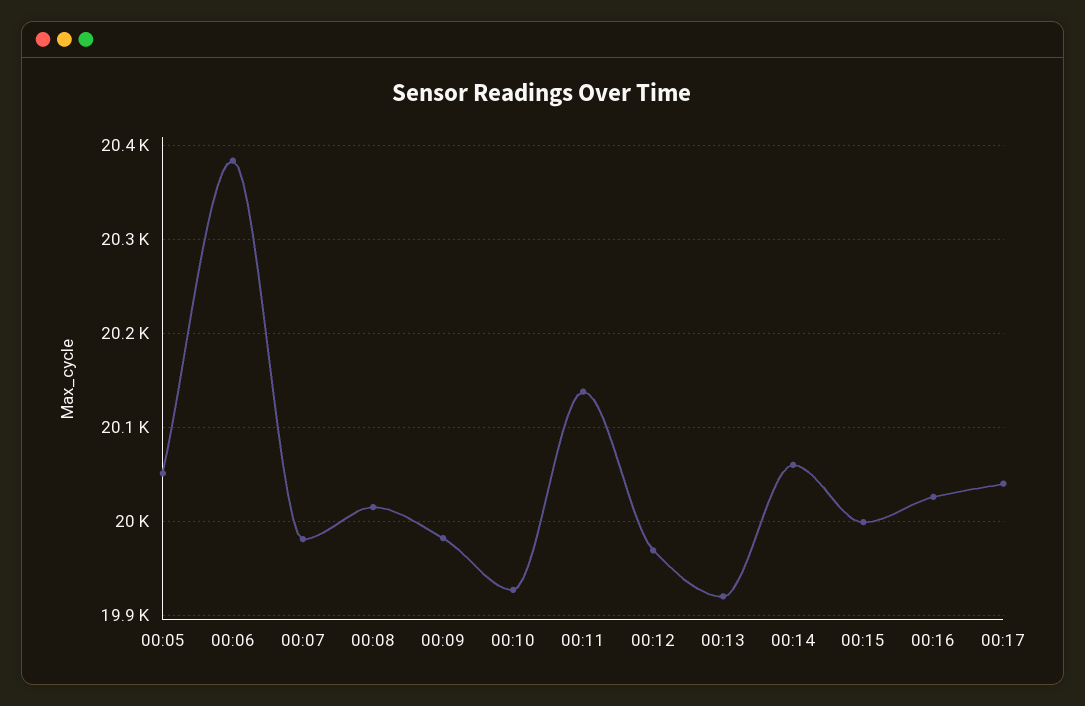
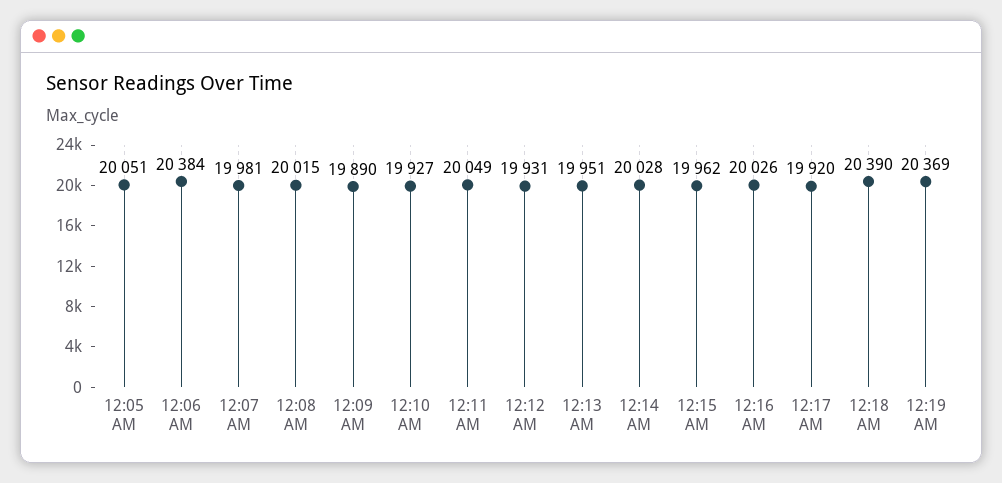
00:09: 19980 -> 19890
00:11: 20140 -> 20049
00:12: 19970 -> 19931
00:13: 19920 -> 19951
00:14: 20060 -> 20028
00:15: 20000 -> 19962
00:17: 20040 -> 19920
12:18 AM: none -> 20390
12:19 AM: none -> 20369

